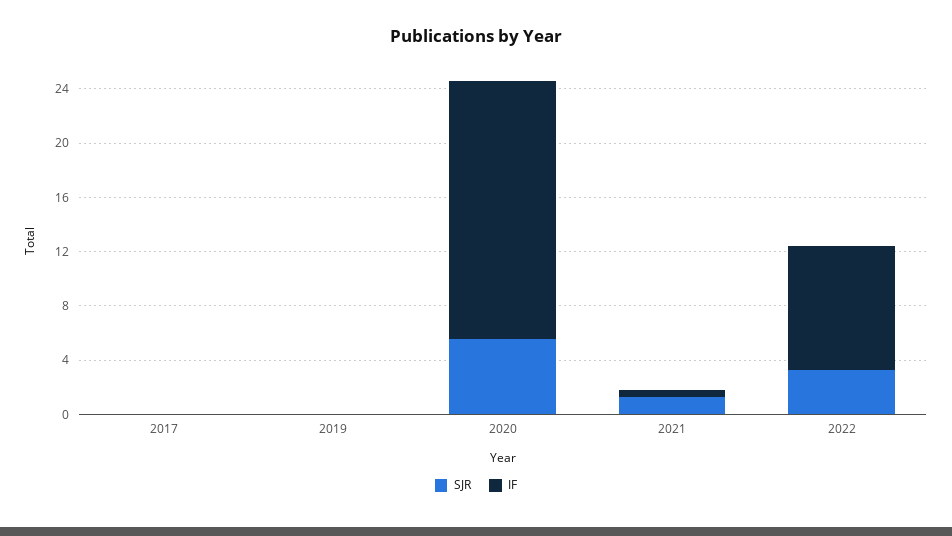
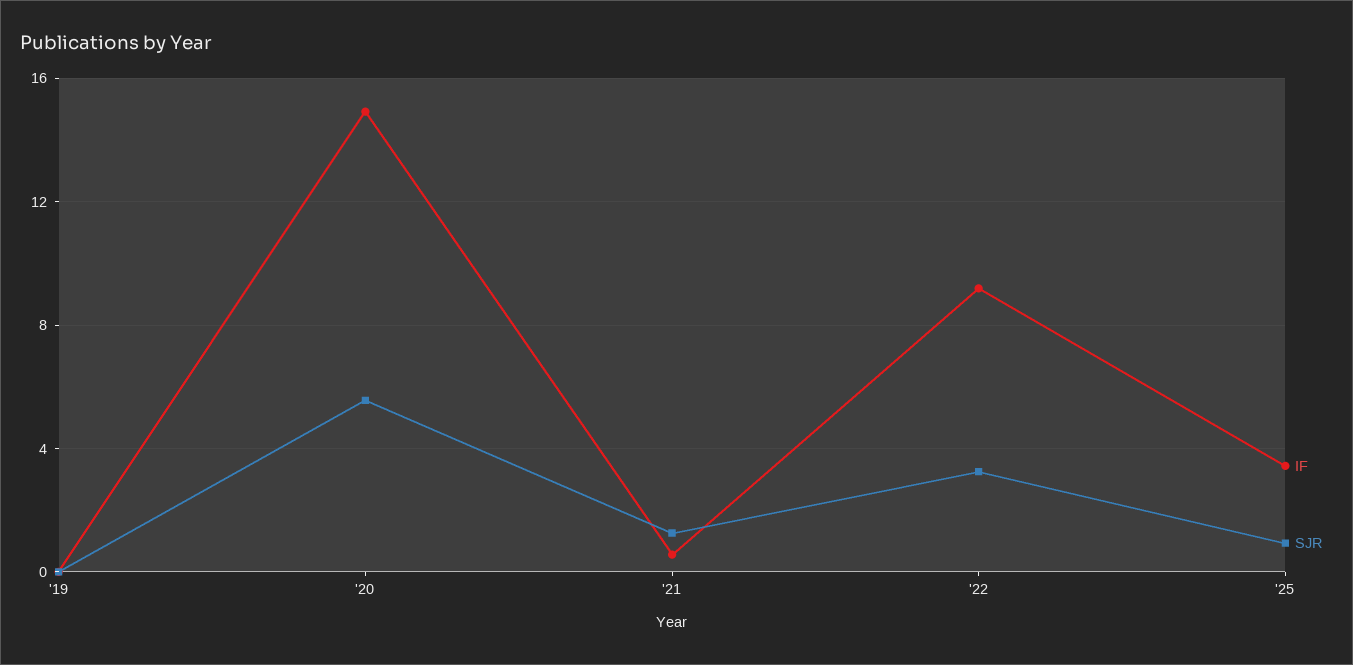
SJR, 2017: 0 -> none
IF, 2017: 0 -> none
IF, 2020: 19 -> 15
IF, '25: none -> 3.5
SJR, '25: none -> 1

